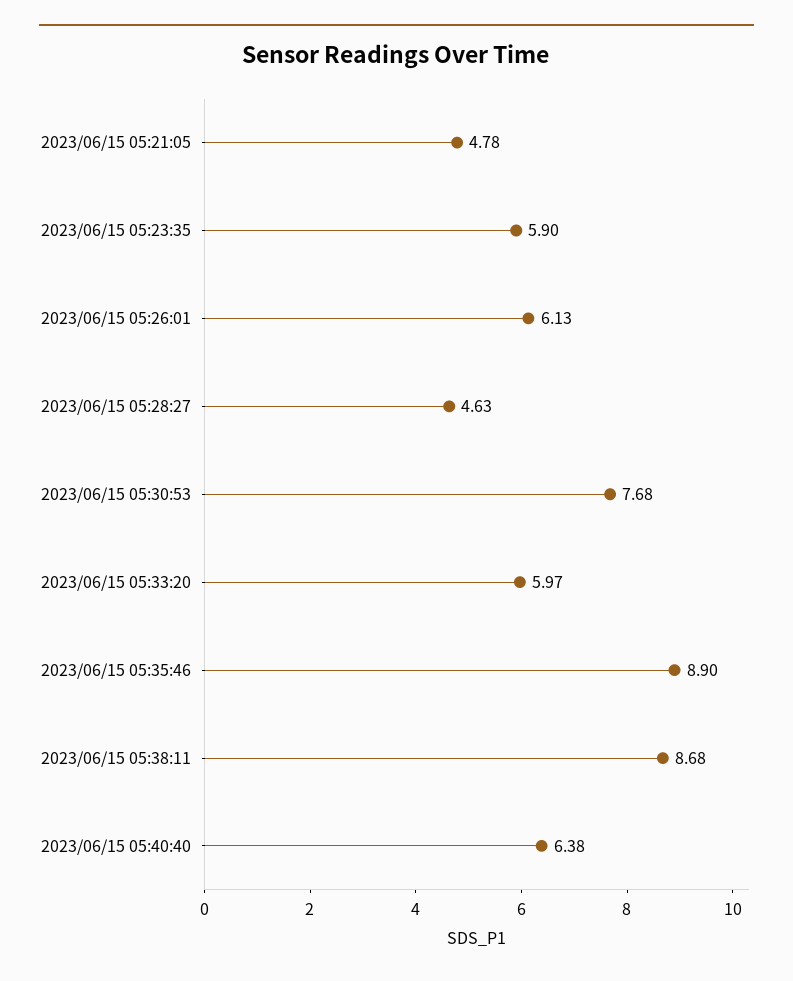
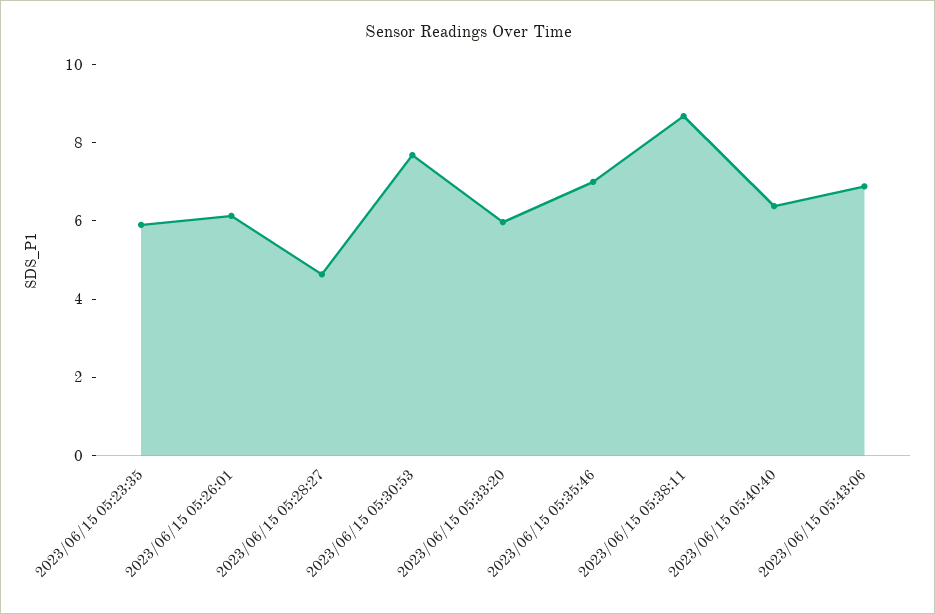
2023/06/15 05:21:05: 4.78 -> none
2023/06/15 05:35:46: 8.9 -> 7
2023/06/15 05:43:06: none -> 7

